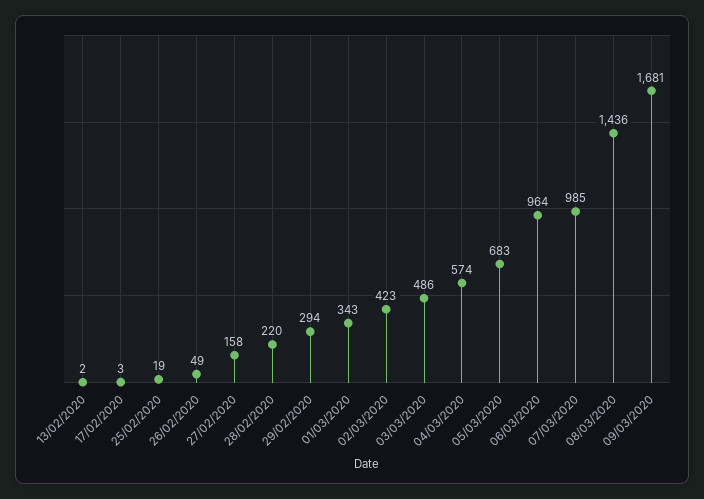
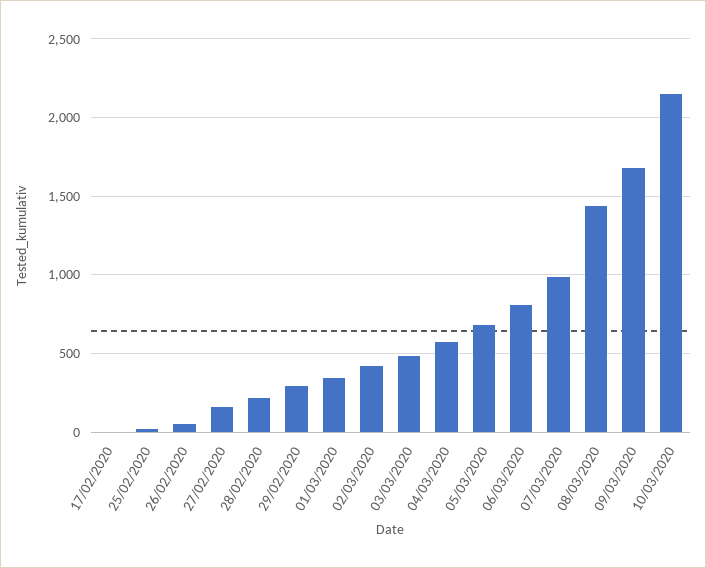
13/02/2020: 2 -> none
06/03/2020: 964 -> 800
10/03/2020: none -> 2150

